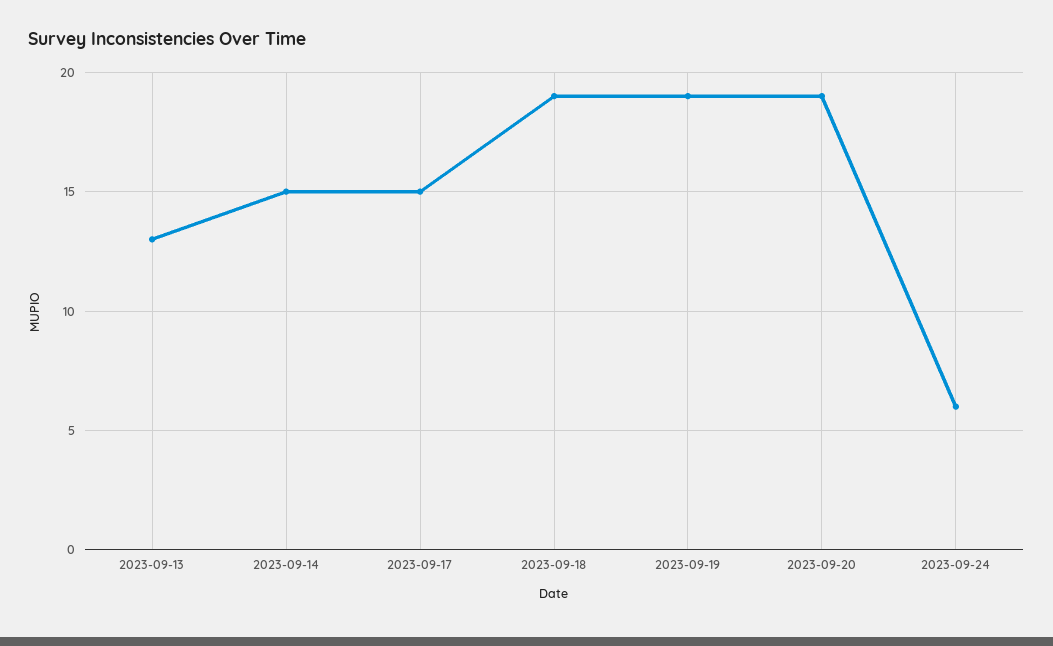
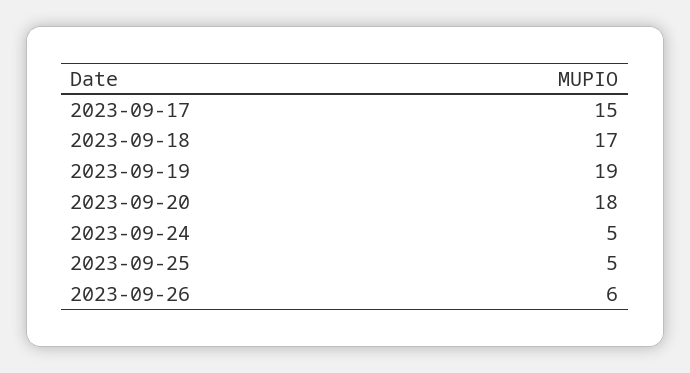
2023-09-13: 13 -> none
2023-09-14: 15 -> none
2023-09-18: 19 -> 17
2023-09-20: 19 -> 18
2023-09-24: 6 -> 5
2023-09-25: none -> 5
2023-09-26: none -> 6

